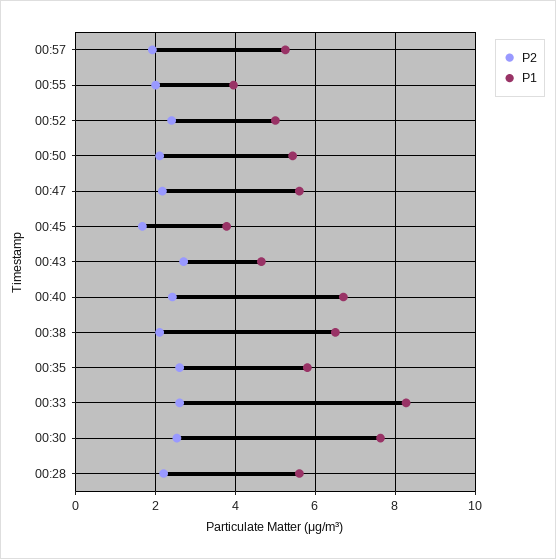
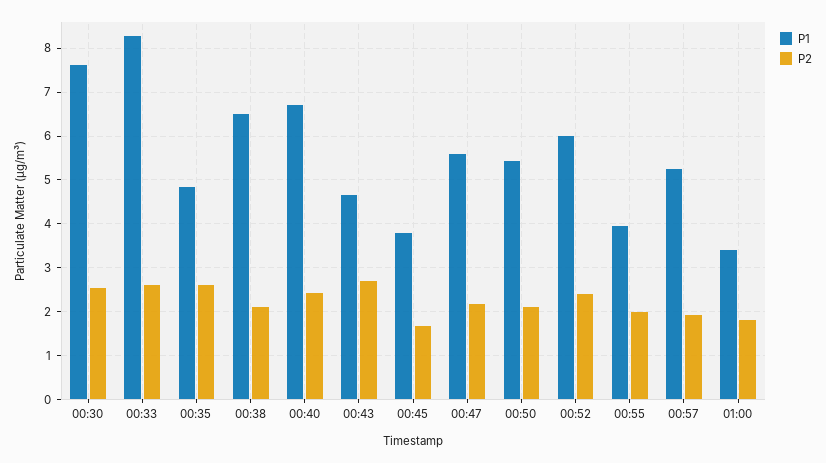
P1, 00:52: 5 -> 6
P1, 00:35: 5.8 -> 4.8
P2, 00:28: 2.2 -> none
P1, 00:28: 5.6 -> none
P1, 01:00: none -> 3.4
P2, 01:00: none -> 1.8

